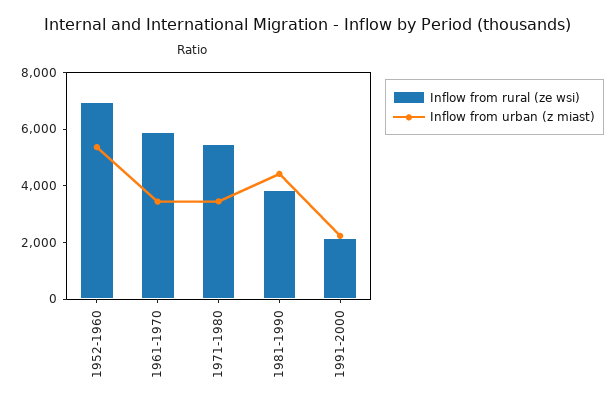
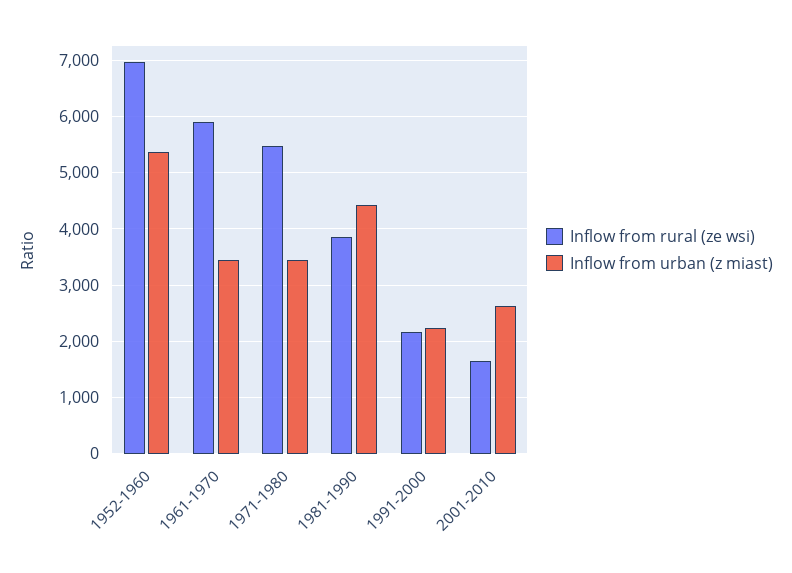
Inflow from rural (ze wsi), 2001-2010: none -> 1600
Inflow from urban (z miast), 2001-2010: none -> 2600

